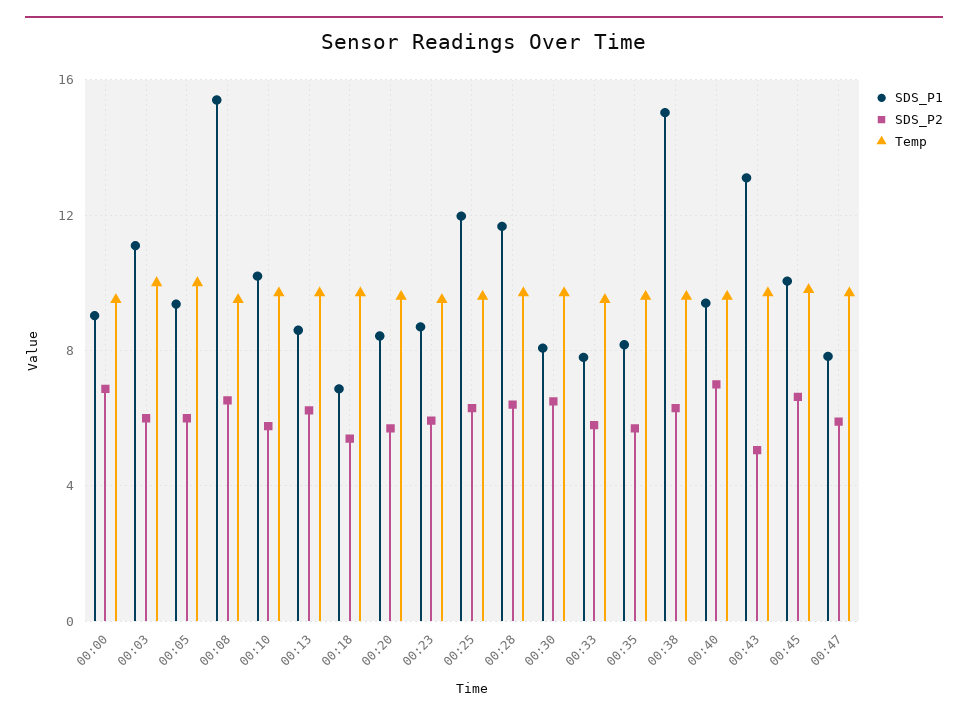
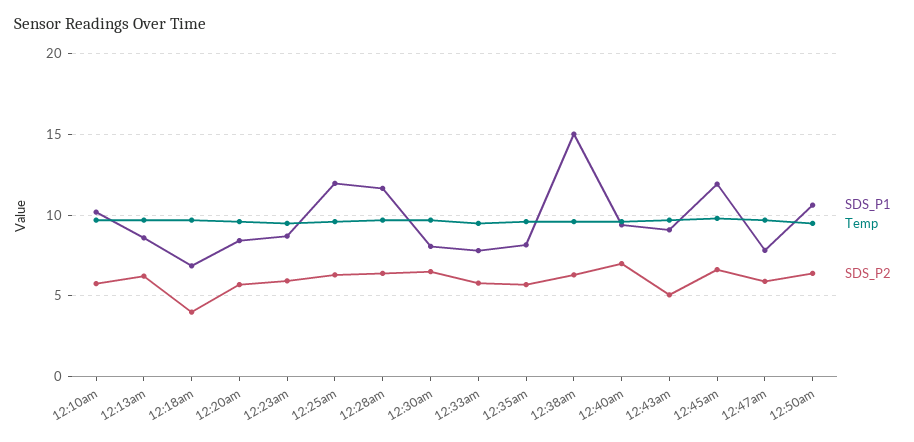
SDS_P1, 00:00: 9 -> none
SDS_P2, 00:00: 7 -> none
Temp, 00:00: 9.5 -> none
SDS_P1, 00:03: 11 -> none
SDS_P2, 00:03: 6 -> none
Temp, 00:03: 10 -> none
SDS_P1, 00:05: 9.5 -> none
SDS_P2, 00:05: 6 -> none
Temp, 00:05: 10 -> none
SDS_P1, 00:08: 15.5 -> none
SDS_P2, 00:08: 6.5 -> none
Temp, 00:08: 9.5 -> none
SDS_P2, 00:18: 5.5 -> 4
SDS_P1, 00:43: 13 -> 9
SDS_P1, 00:45: 10 -> 12
SDS_P1, 12:50am: none -> 10.5
Temp, 12:50am: none -> 9.5
SDS_P2, 12:50am: none -> 6.5

